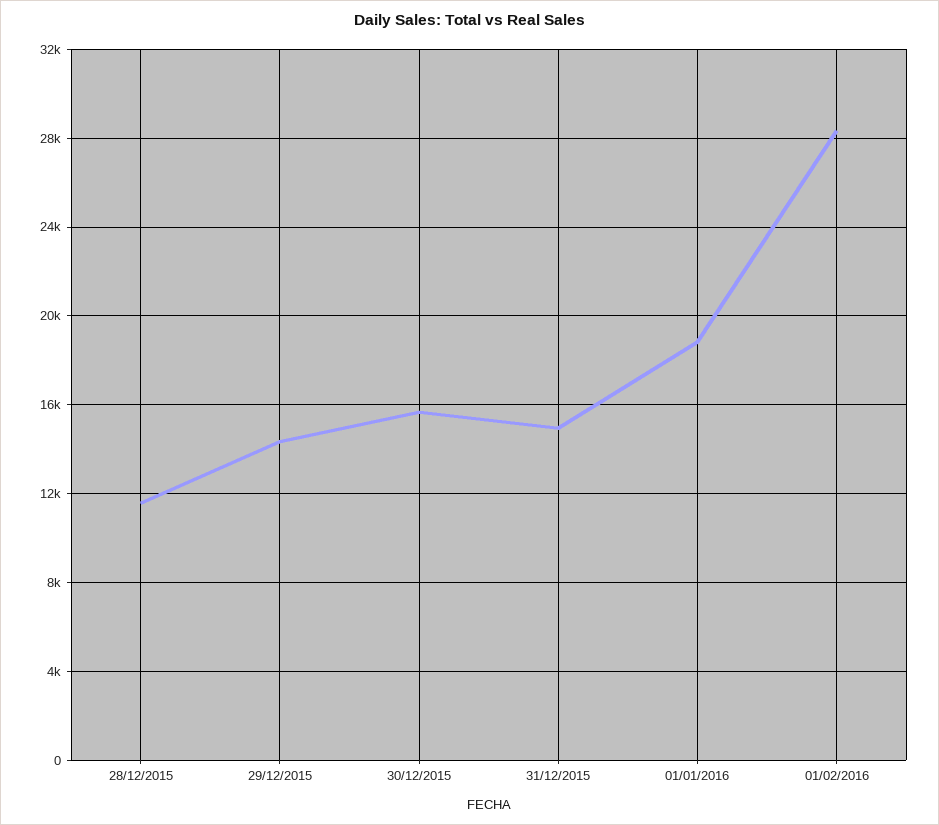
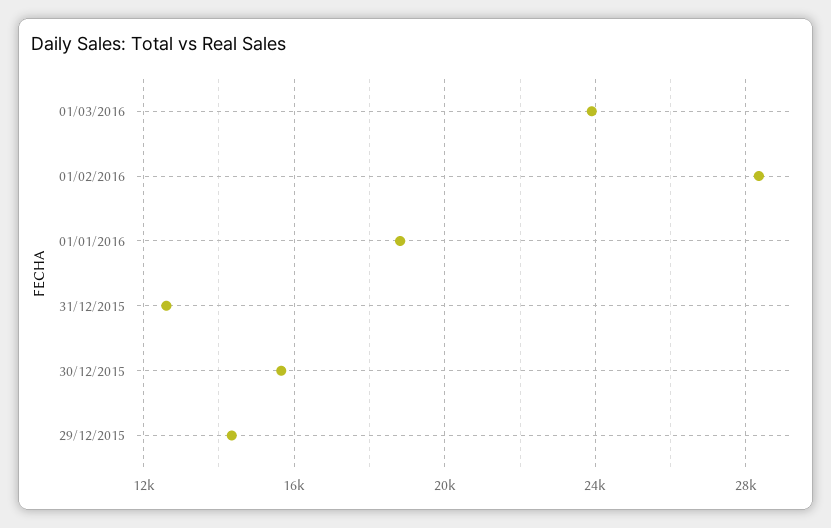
28/12/2015: 11500 -> none
31/12/2015: 15000 -> 12500
01/03/2016: none -> 24000

